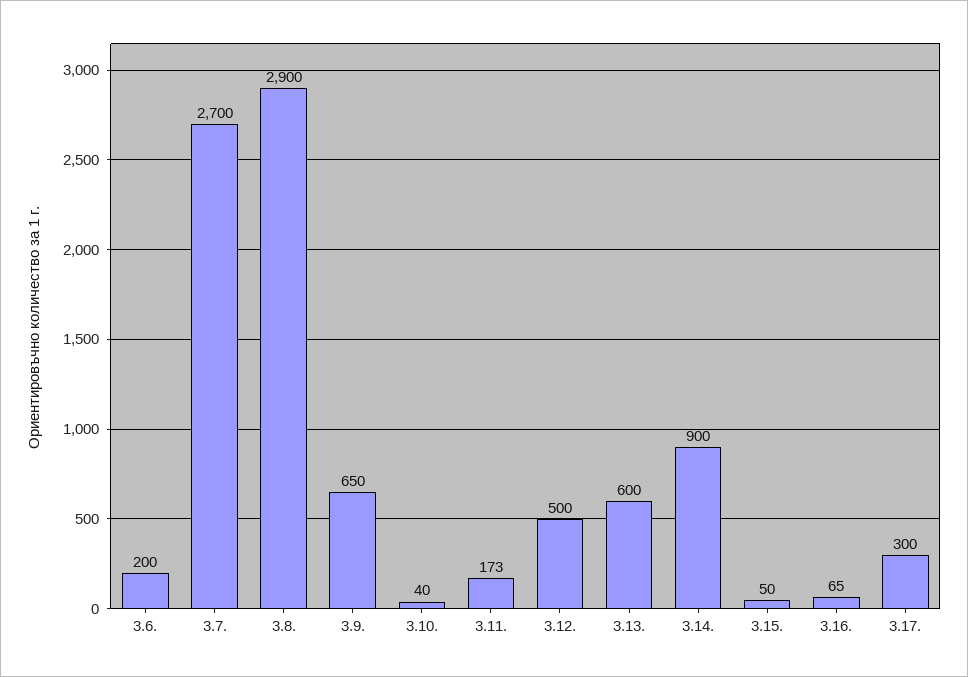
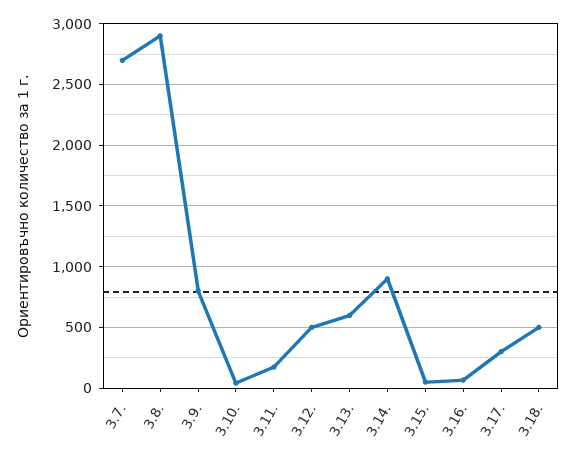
3.6.: 200 -> none
3.9.: 650 -> 800
3.18.: none -> 500

